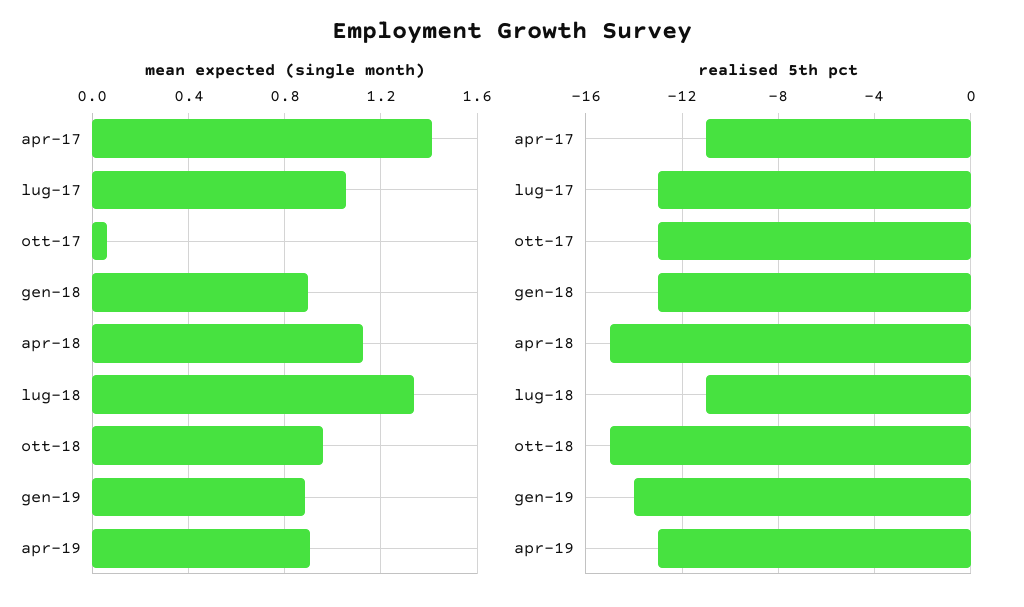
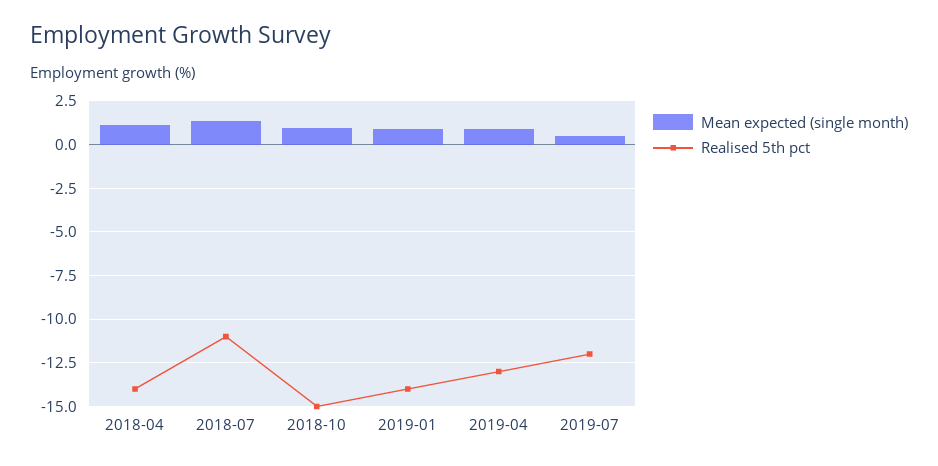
mean expected (single month), apr-17: 1.4 -> none
mean expected (single month), lug-17: 1.05 -> none
mean expected (single month), ott-17: 0.05 -> none
mean expected (single month), gen-18: 0.9 -> none
realised 5th pct, apr-17: -11 -> none
realised 5th pct, lug-17: -13 -> none
realised 5th pct, ott-17: -13 -> none
realised 5th pct, gen-18: -13 -> none
realised 5th pct, apr-18: -15 -> -14
mean expected (single month), 2019-07: none -> 0.5
realised 5th pct, 2019-07: none -> -12

